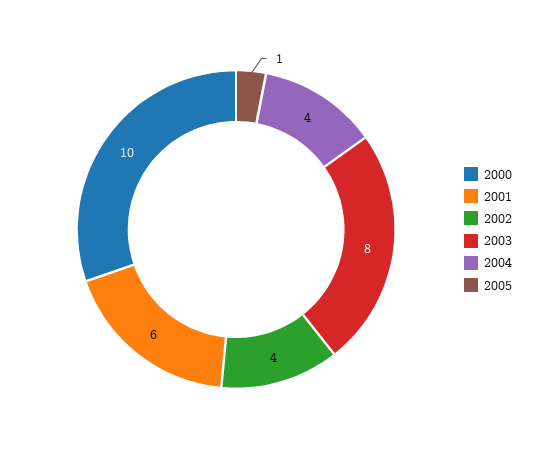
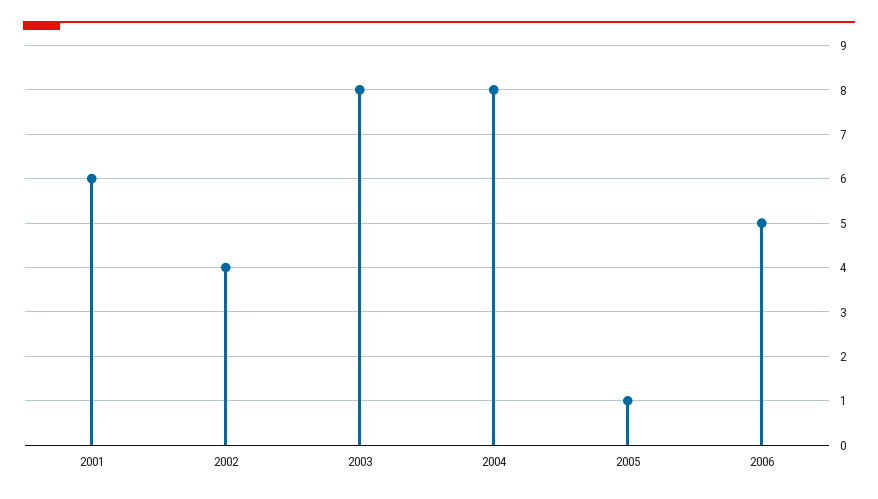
2000: 10 -> none
2004: 4 -> 8
2006: none -> 5

